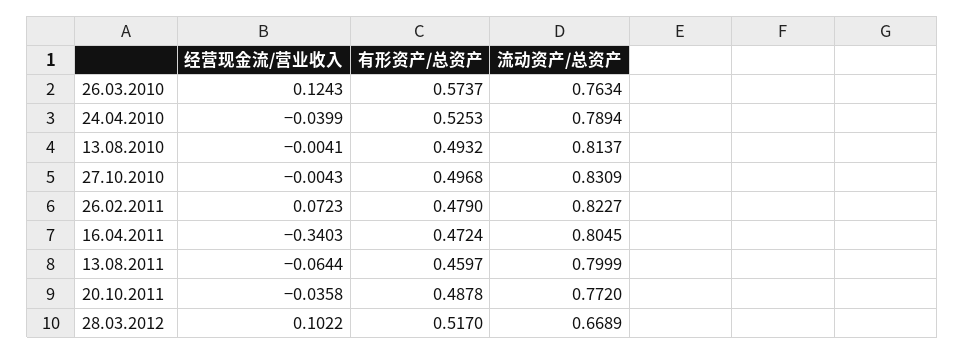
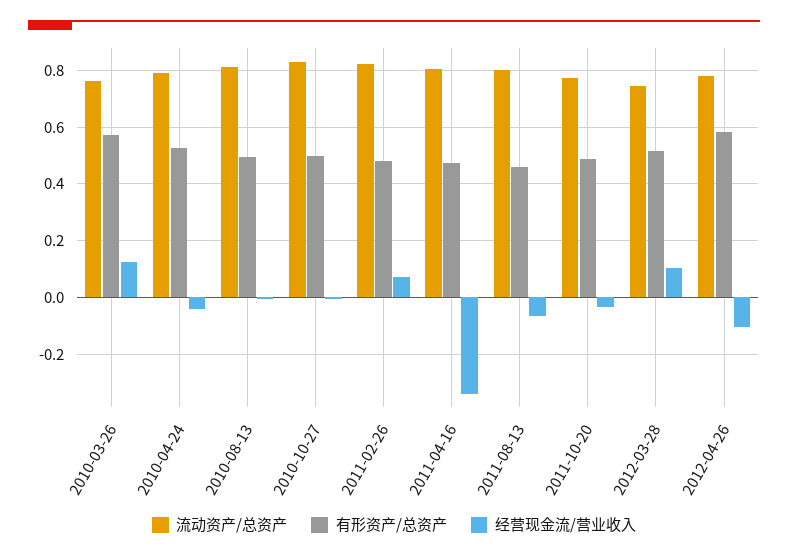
流动资产/总资产, 28.03.2012: 0.6689 -> 0.75
流动资产/总资产, 2012-04-26: none -> 0.775
有形资产/总资产, 2012-04-26: none -> 0.575
经营现金流/营业收入, 2012-04-26: none -> -0.1

